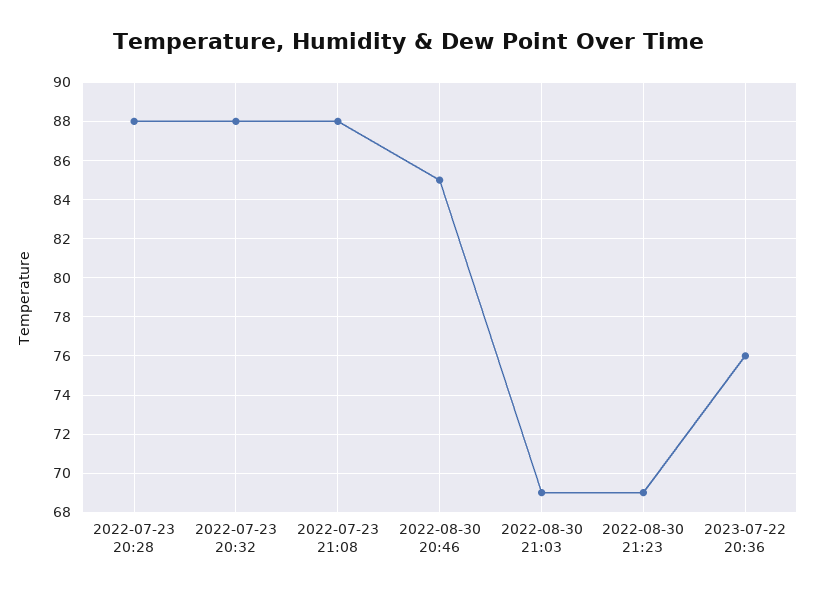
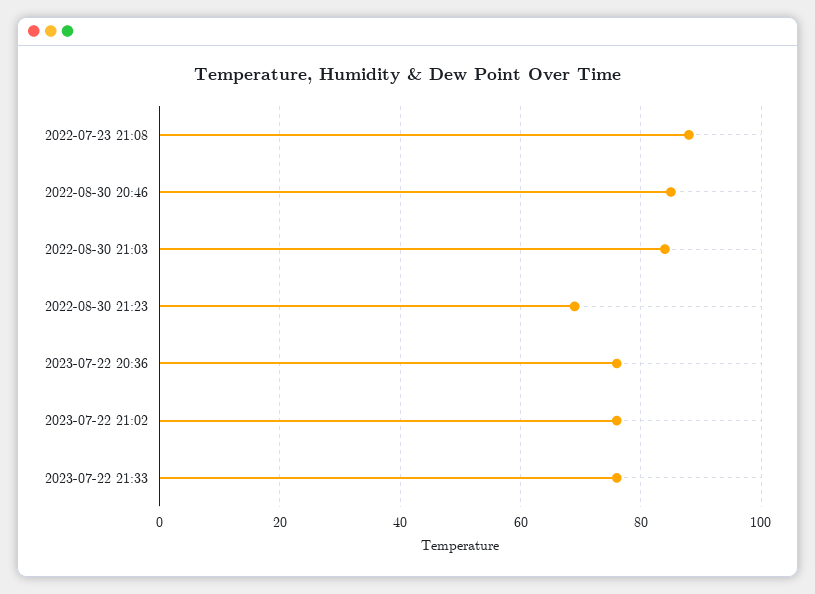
2022-07-23 20:28: 88 -> none
2022-07-23 20:32: 88 -> none
2022-08-30 21:03: 69 -> 85
2023-07-22 21:02: none -> 75
2023-07-22 21:33: none -> 75

